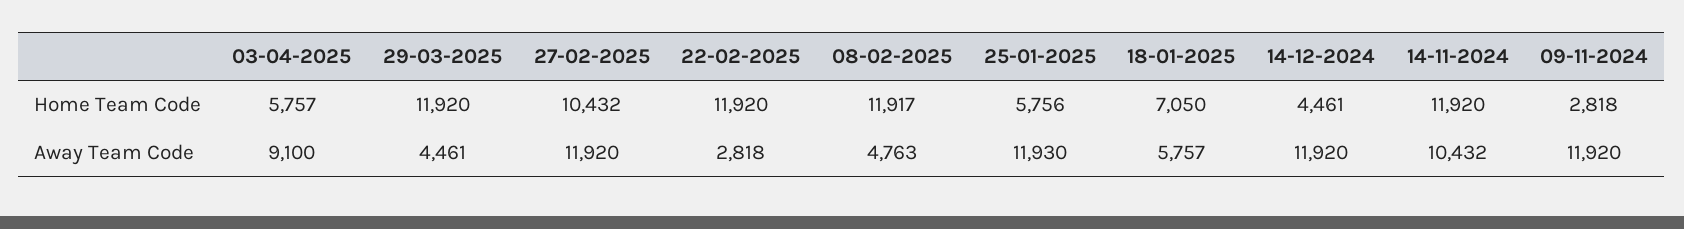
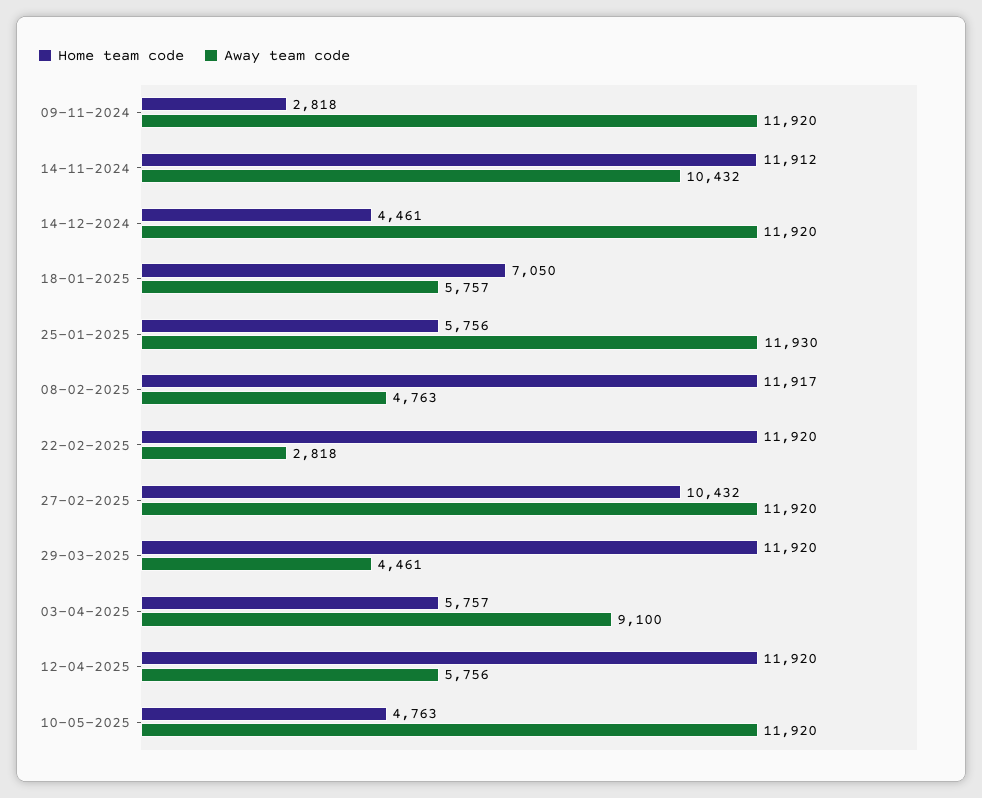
Home Team Code, 14-11-2024: 11920 -> 11912
Home Team Code, 12-04-2025: none -> 11920
Away Team Code, 12-04-2025: none -> 5756
Home Team Code, 10-05-2025: none -> 4763
Away Team Code, 10-05-2025: none -> 11920

